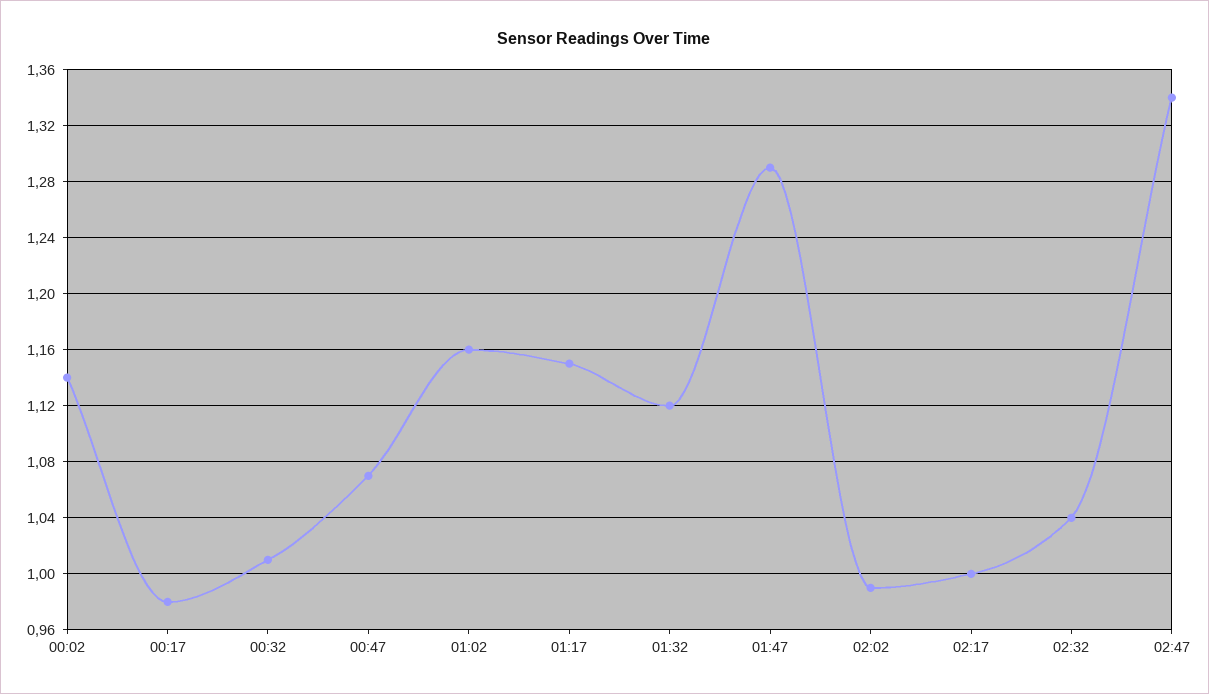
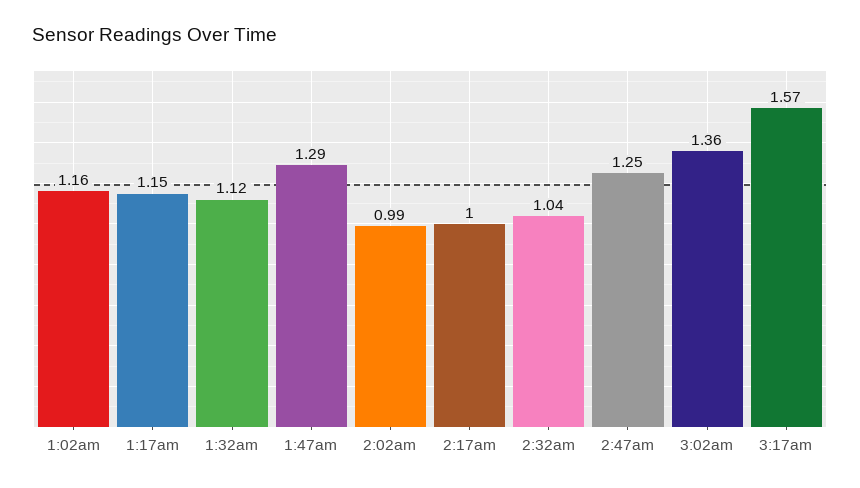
00:02: 1.14 -> none
00:17: 0.98 -> none
00:32: 1.01 -> none
00:47: 1.07 -> none
02:47: 1.34 -> 1.25
3:02am: none -> 1.36
3:17am: none -> 1.57

